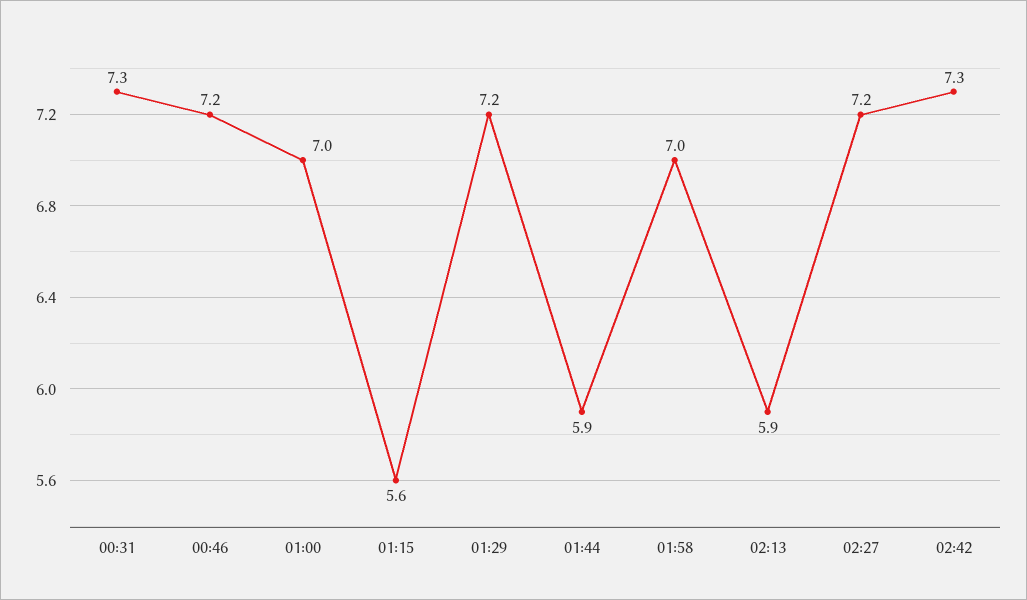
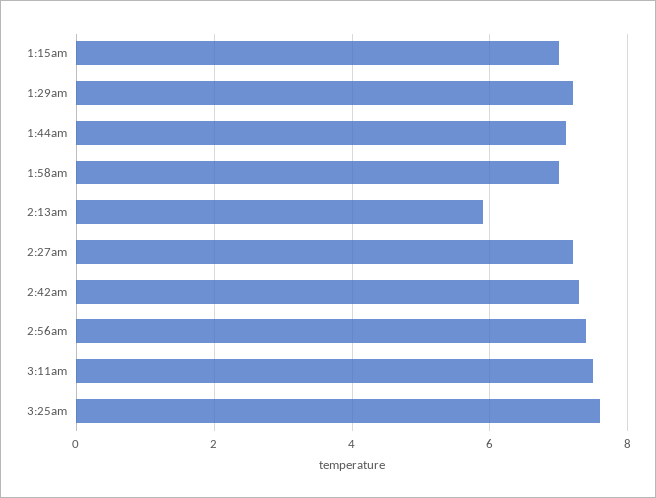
00:31: 7.3 -> none
00:46: 7.2 -> none
01:00: 7 -> none
01:15: 5.6 -> 7
01:44: 5.9 -> 7
2:56am: none -> 7.5
3:11am: none -> 7.5
3:25am: none -> 7.5

